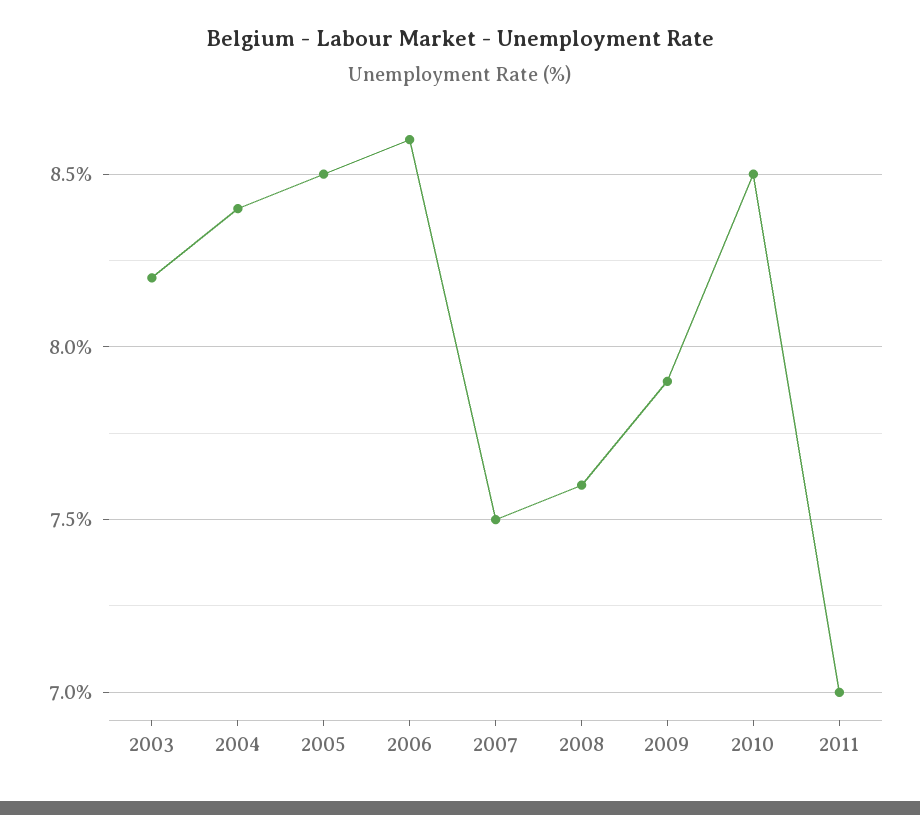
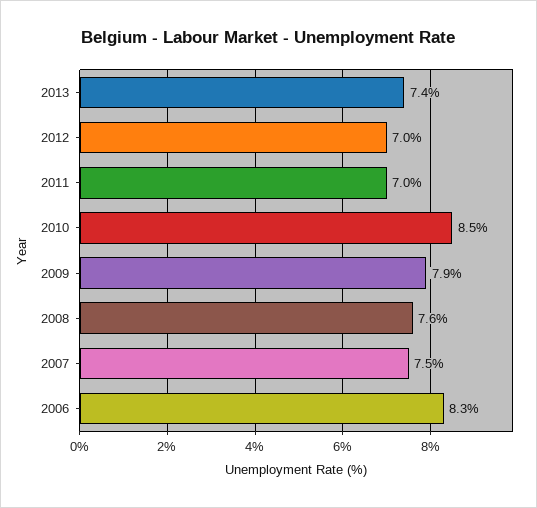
2003: 8.2 -> none
2004: 8.4 -> none
2005: 8.5 -> none
2006: 8.6 -> 8.3
2013: none -> 7.4
2012: none -> 7

